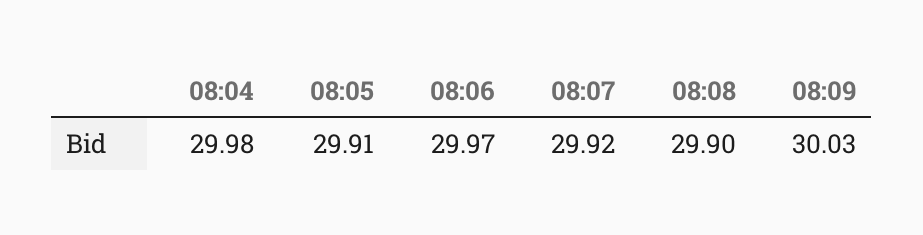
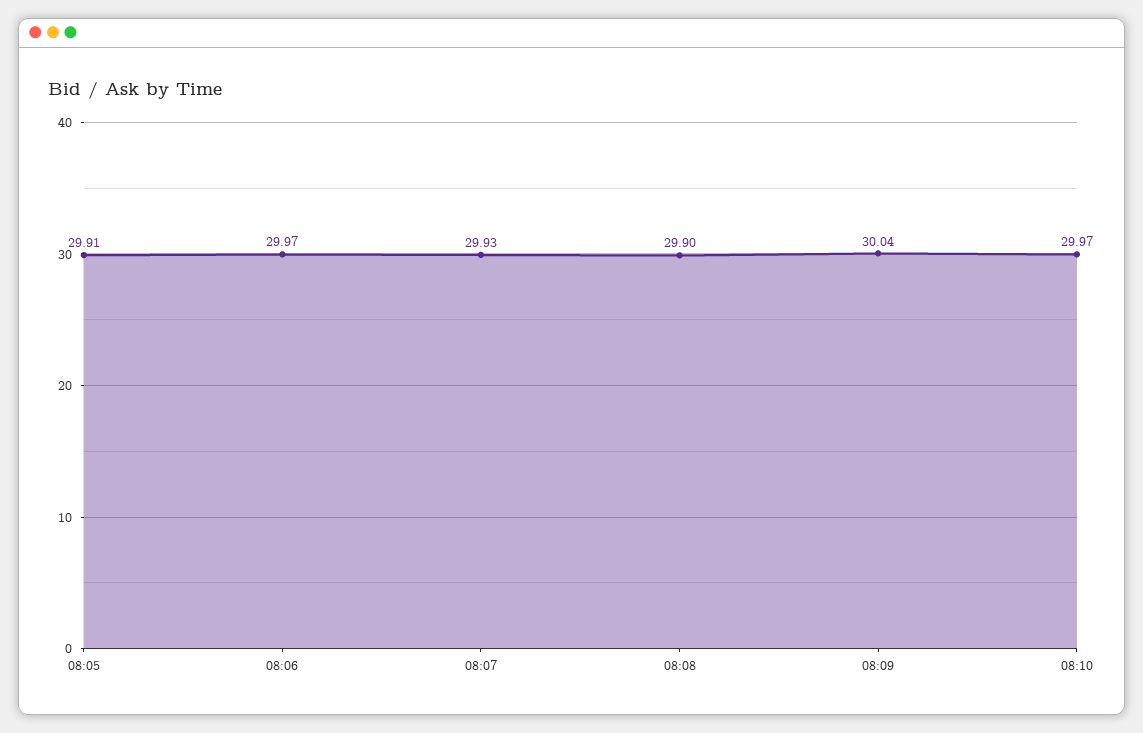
08:04: 29.98 -> none
08:07: 29.92 -> 29.93
08:09: 30.03 -> 30.04
08:10: none -> 29.97

